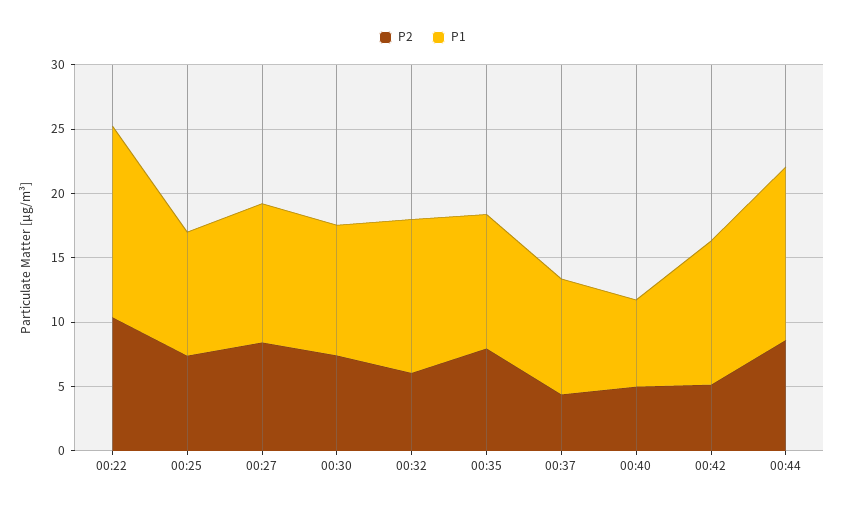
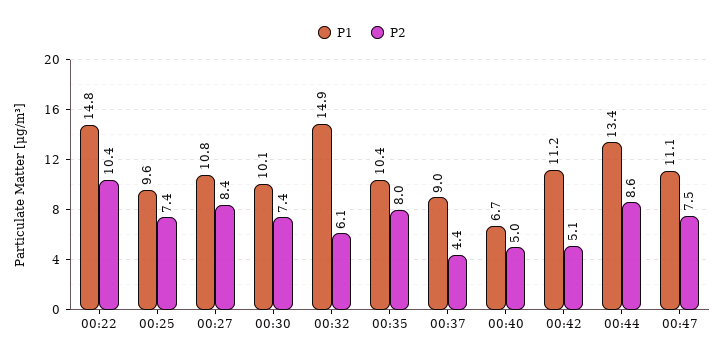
P1, 00:32: 12 -> 14.9
P1, 00:47: none -> 11.1
P2, 00:47: none -> 7.5

